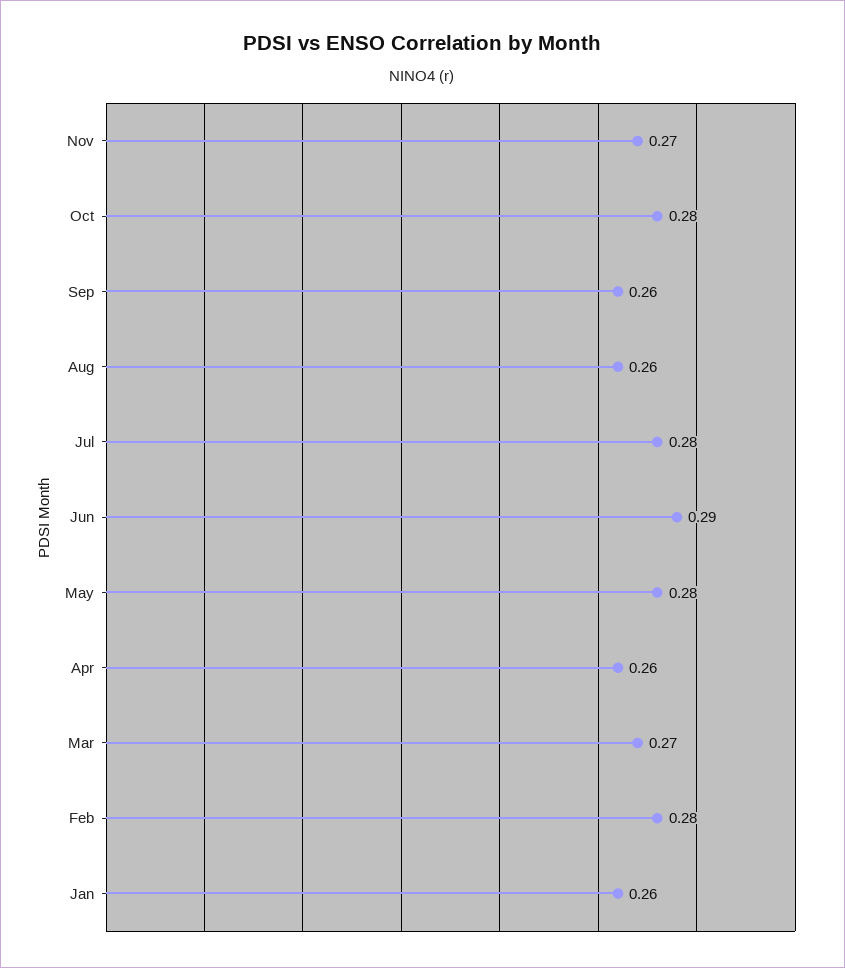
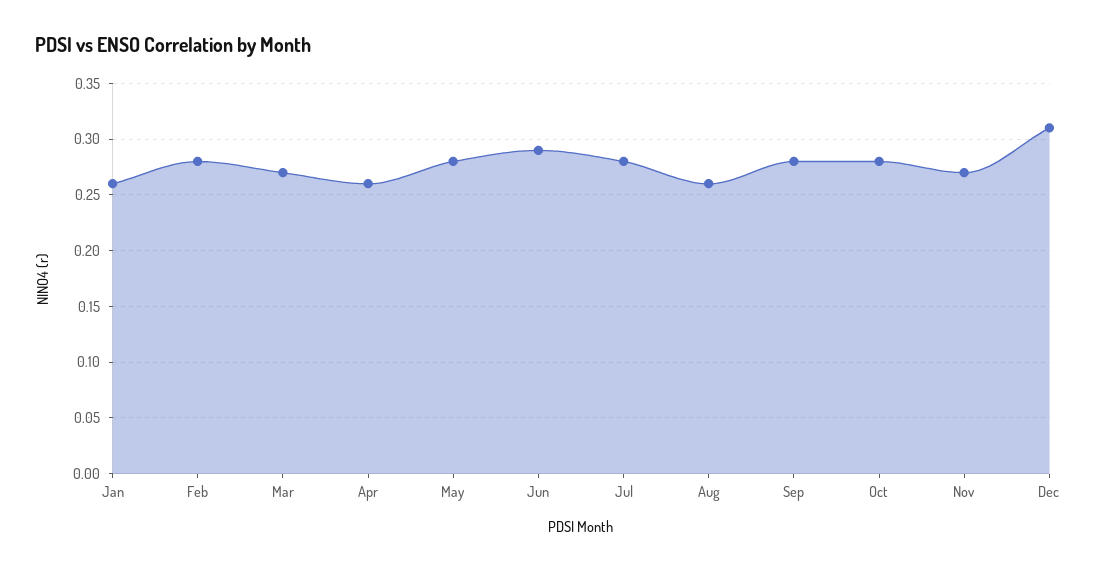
Sep: 0.26 -> 0.28
Dec: none -> 0.31

